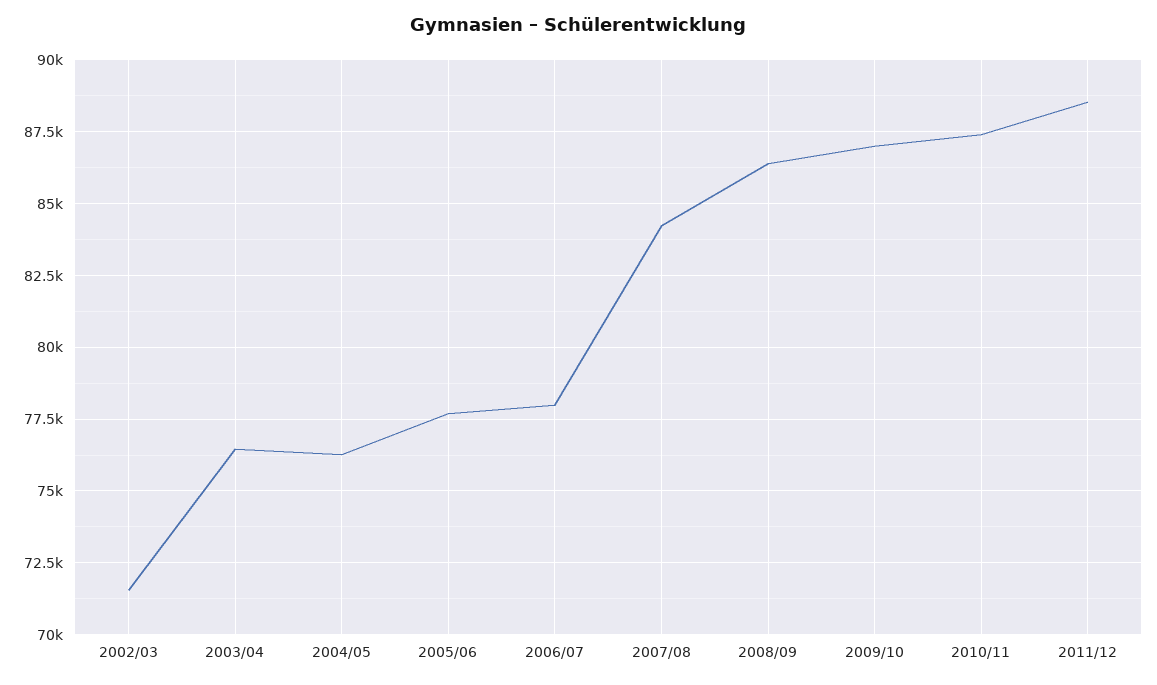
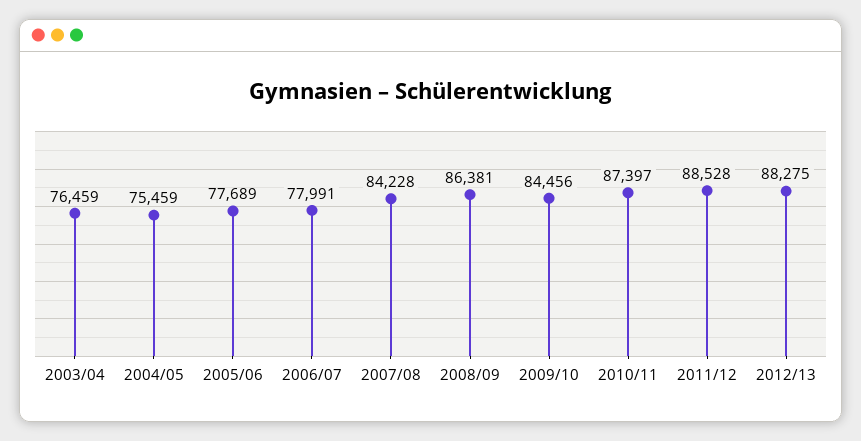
2002/03: 71500 -> none
2004/05: 76250 -> 75459
2009/10: 87000 -> 84456
2012/13: none -> 88275

